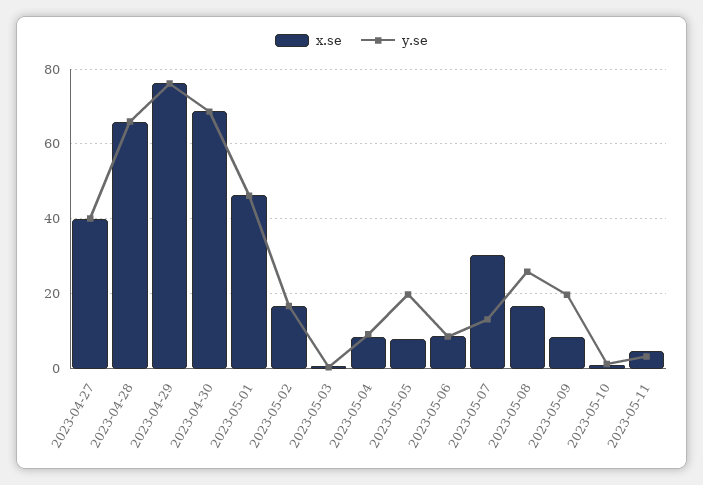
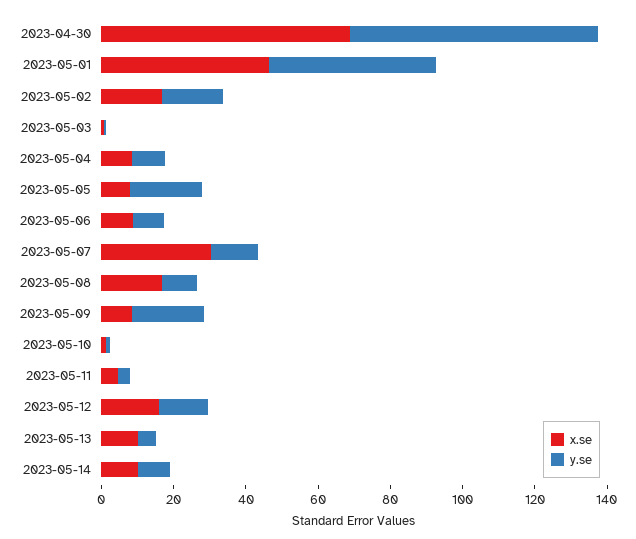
x.se, 2023-04-27: 40 -> none
y.se, 2023-04-27: 40 -> none
x.se, 2023-04-28: 66 -> none
y.se, 2023-04-28: 66 -> none
x.se, 2023-04-29: 76 -> none
y.se, 2023-04-29: 76 -> none
y.se, 2023-05-08: 26 -> 10
x.se, 2023-05-12: none -> 15
y.se, 2023-05-12: none -> 15
x.se, 2023-05-13: none -> 10
y.se, 2023-05-13: none -> 5
x.se, 2023-05-14: none -> 10
y.se, 2023-05-14: none -> 10

